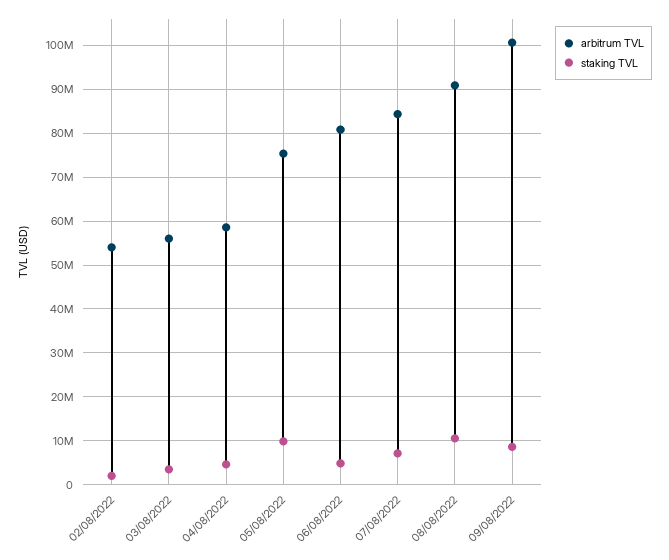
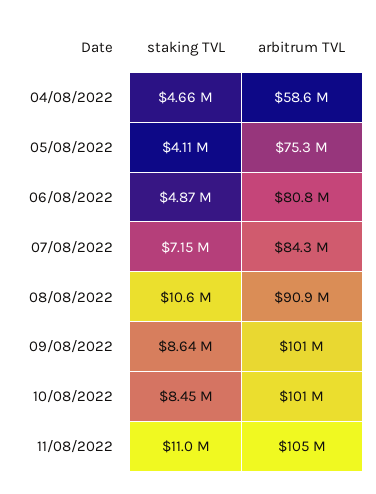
arbitrum TVL, 02/08/2022: 54000000 -> none
staking TVL, 02/08/2022: 2000000 -> none
arbitrum TVL, 03/08/2022: 56000000 -> none
staking TVL, 03/08/2022: 4000000 -> none
staking TVL, 05/08/2022: 10000000 -> 4110000
staking TVL, 10/08/2022: none -> 8450000
arbitrum TVL, 10/08/2022: none -> 101000000
staking TVL, 11/08/2022: none -> 11000000
arbitrum TVL, 11/08/2022: none -> 105000000

